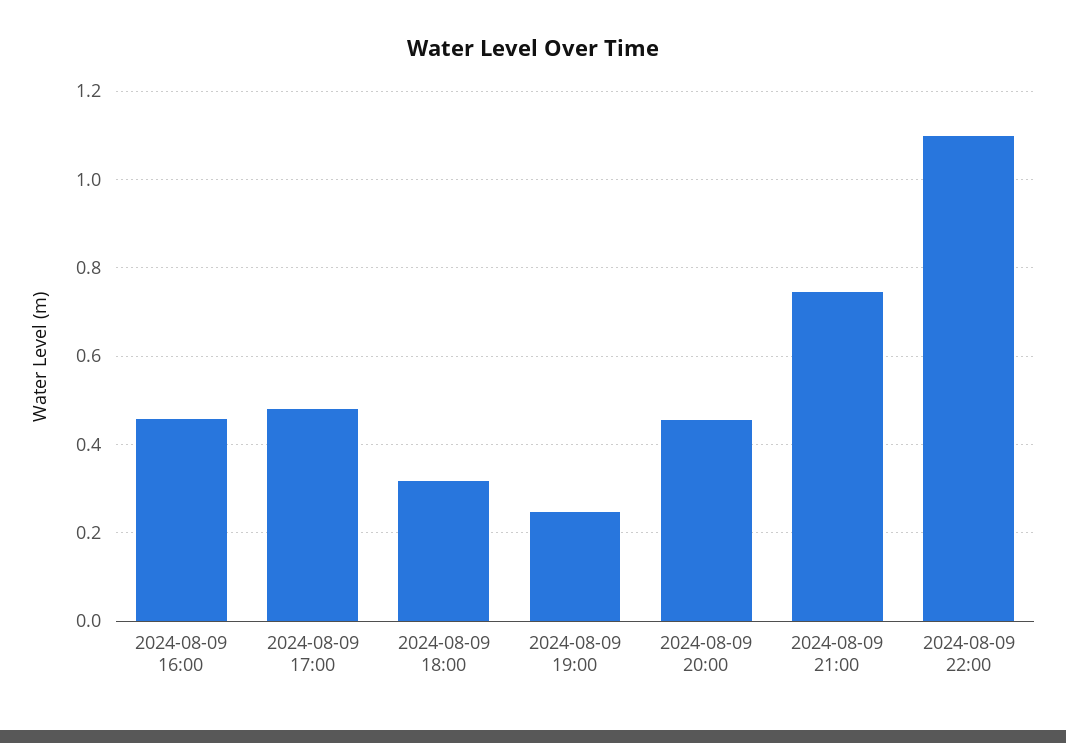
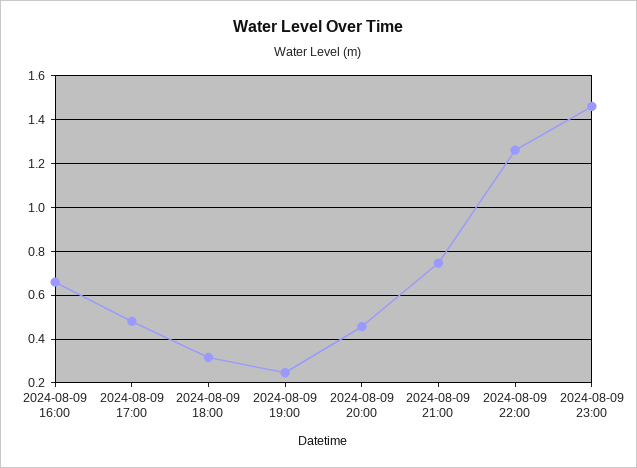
2024-08-09 16:00: 0.46 -> 0.65
2024-08-09 22:00: 1.1 -> 1.25
2024-08-09 23:00: none -> 1.45

